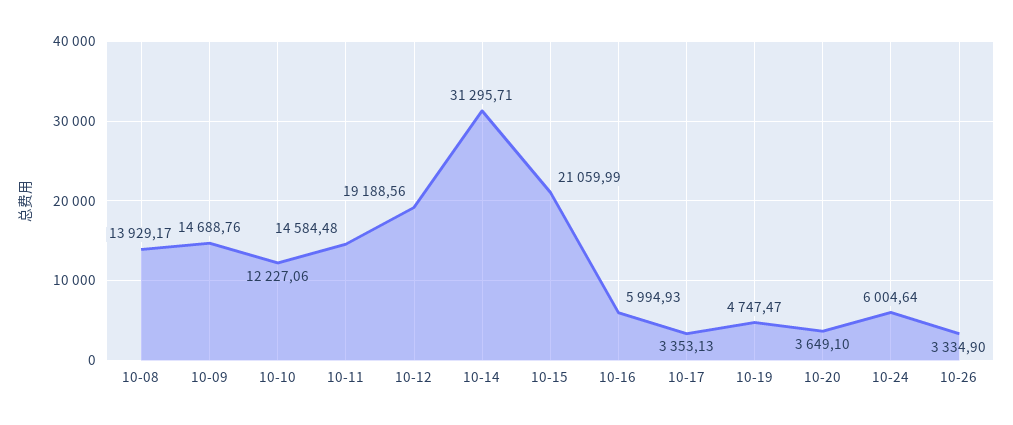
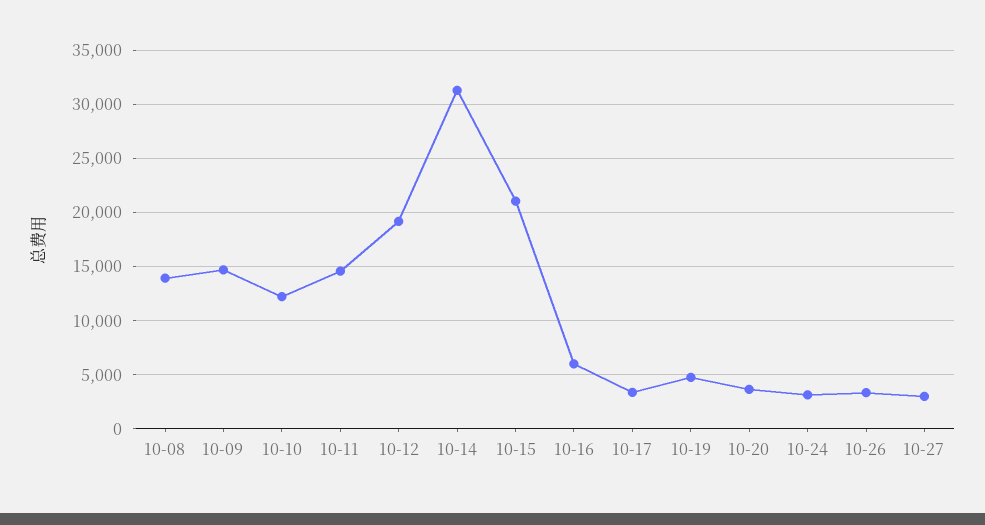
10-24: 6004.64 -> 3000
10-27: none -> 3000

